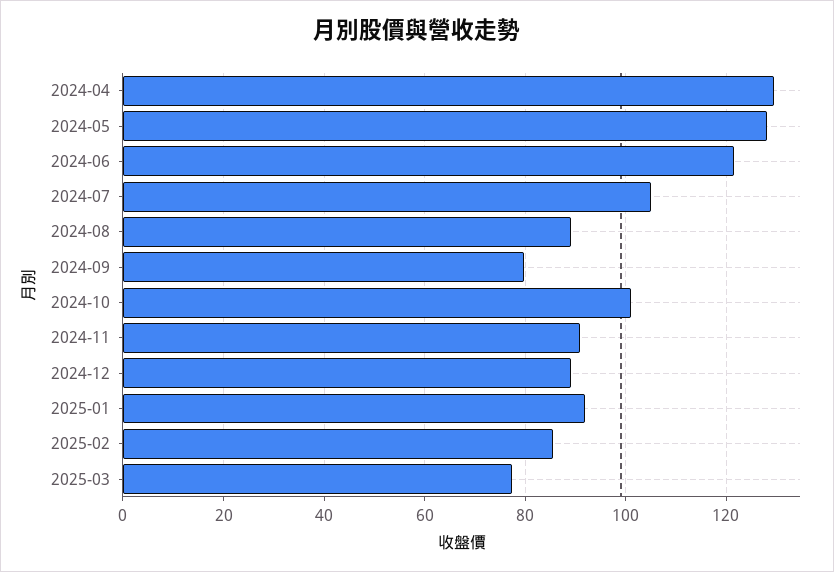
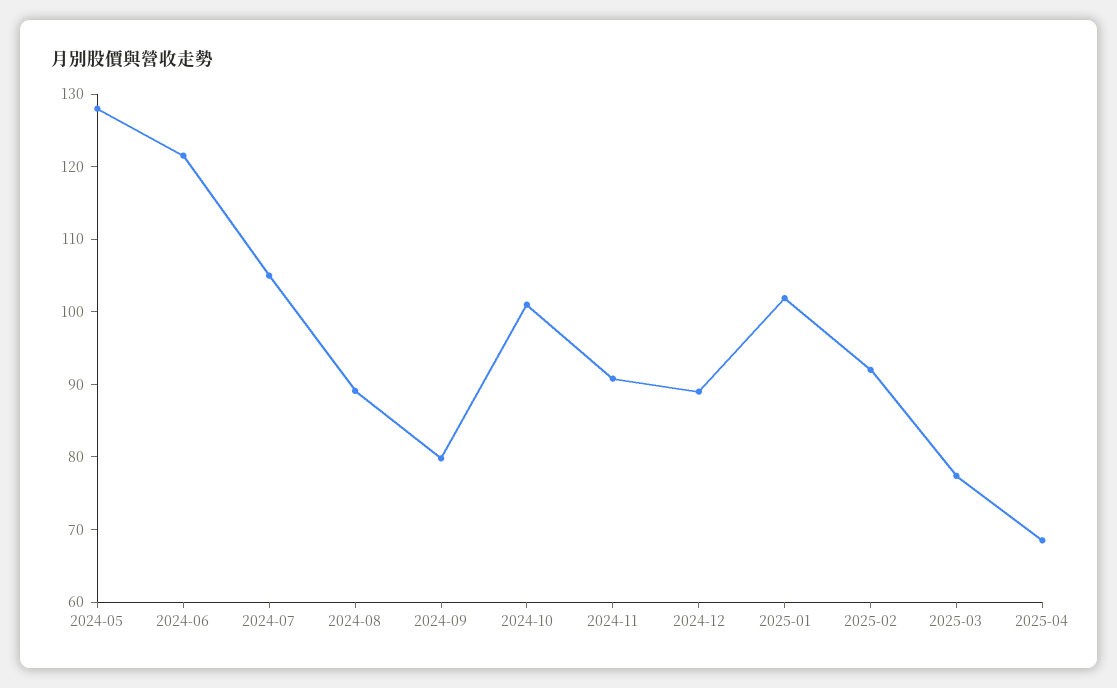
2024-04: 130 -> none
2025-01: 92 -> 102
2025-02: 86 -> 92
2025-04: none -> 68

